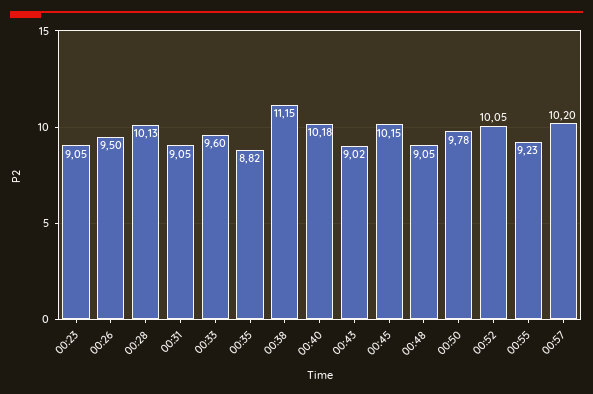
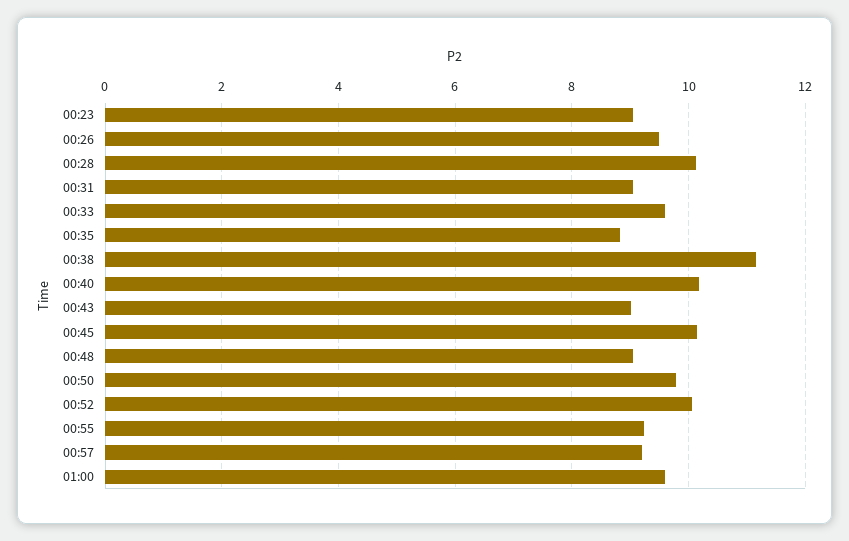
00:57: 10.2 -> 9.2
01:00: none -> 9.6

